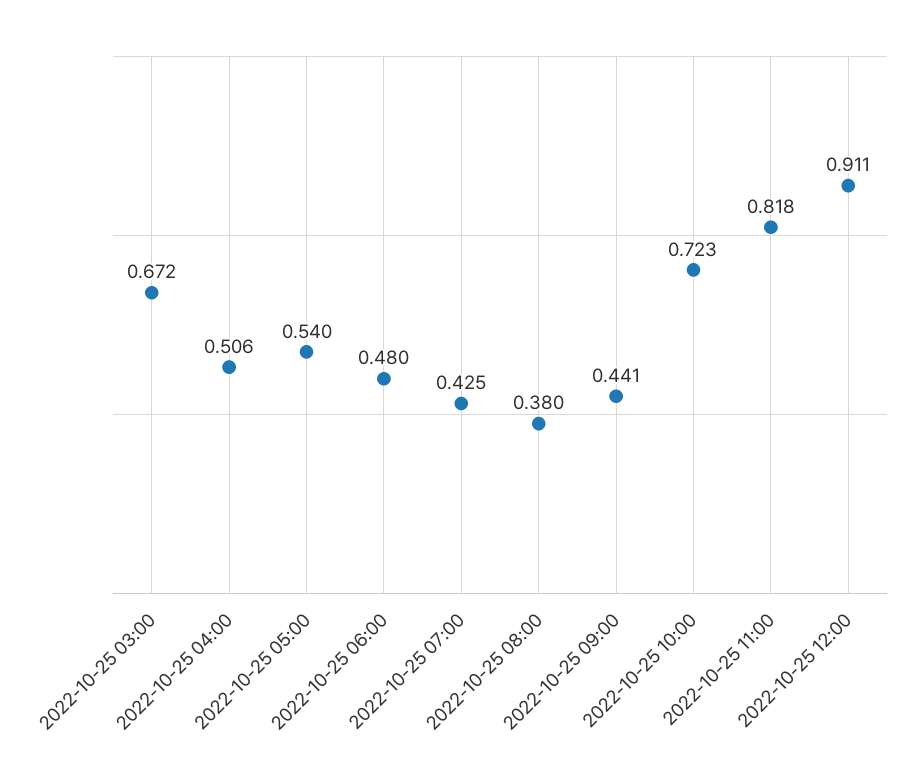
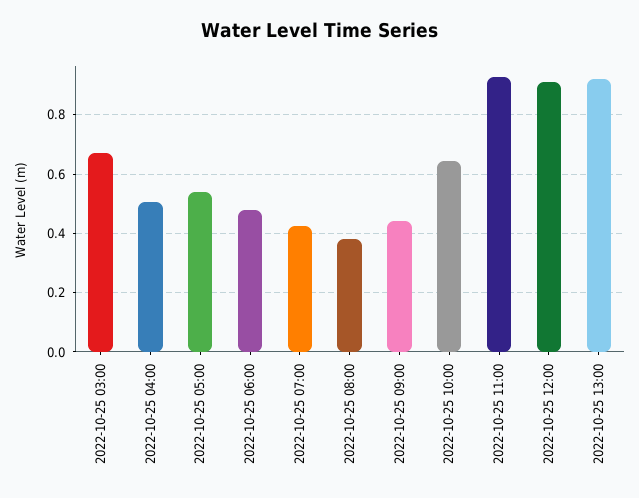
2022-10-25 10:00: 0.723 -> 0.65
2022-10-25 11:00: 0.818 -> 0.925
2022-10-25 13:00: none -> 0.925

